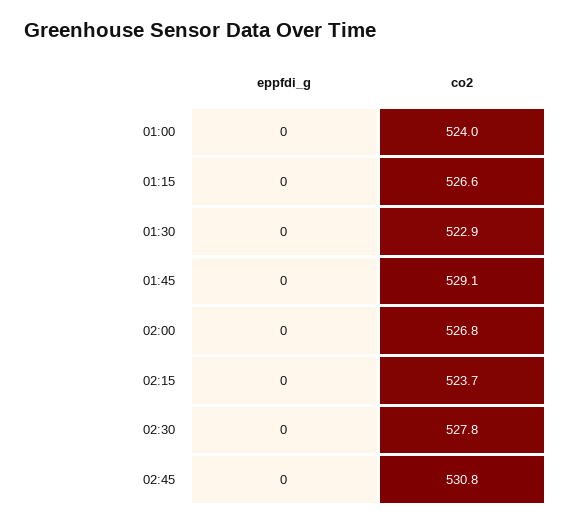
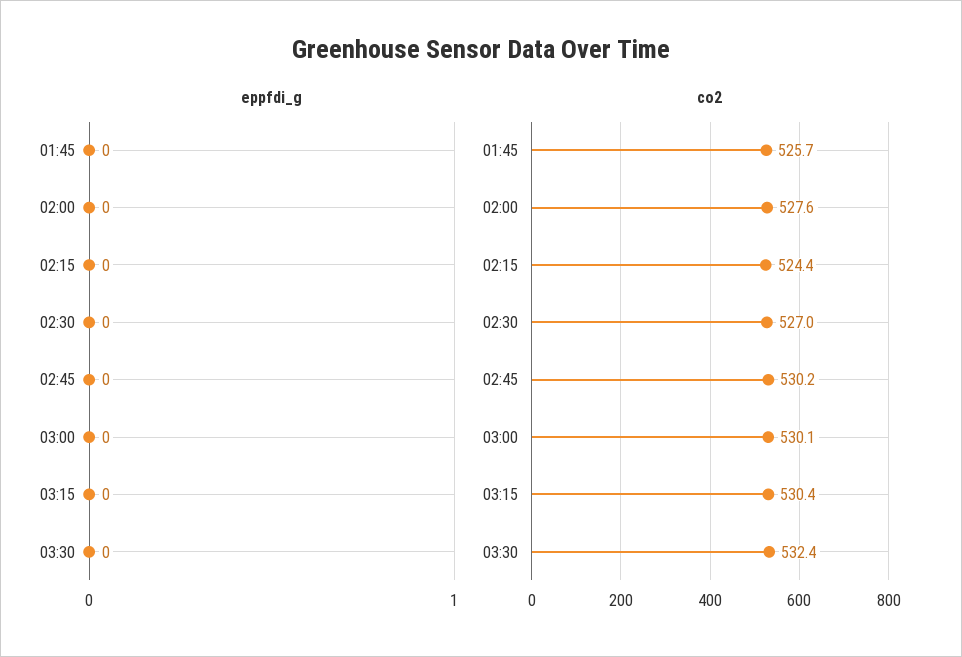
eppfdi_g, 01:00: 0 -> none
co2, 01:00: 524 -> none
eppfdi_g, 01:15: 0 -> none
co2, 01:15: 526.6 -> none
eppfdi_g, 01:30: 0 -> none
co2, 01:30: 522.9 -> none
co2, 01:45: 529.1 -> 525.7
co2, 02:00: 526.8 -> 527.6
co2, 02:15: 523.7 -> 524.4
co2, 02:30: 527.8 -> 527
co2, 02:45: 530.8 -> 530.2
eppfdi_g, 03:00: none -> 0
eppfdi_g, 03:15: none -> 0
eppfdi_g, 03:30: none -> 0
co2, 03:00: none -> 530.1
co2, 03:15: none -> 530.4
co2, 03:30: none -> 532.4

